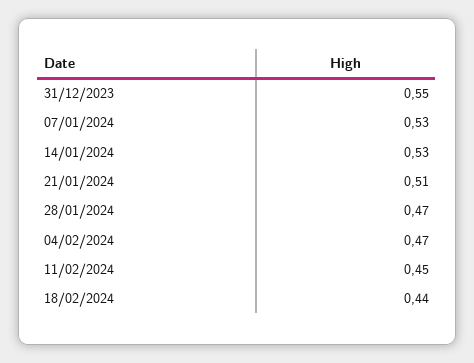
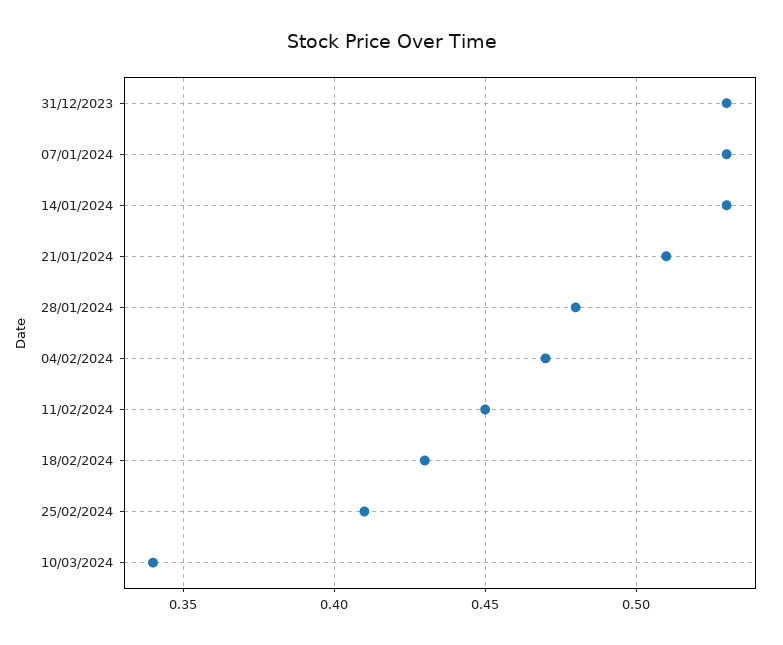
31/12/2023: 0.55 -> 0.53
28/01/2024: 0.47 -> 0.48
18/02/2024: 0.44 -> 0.43
25/02/2024: none -> 0.41
10/03/2024: none -> 0.34

